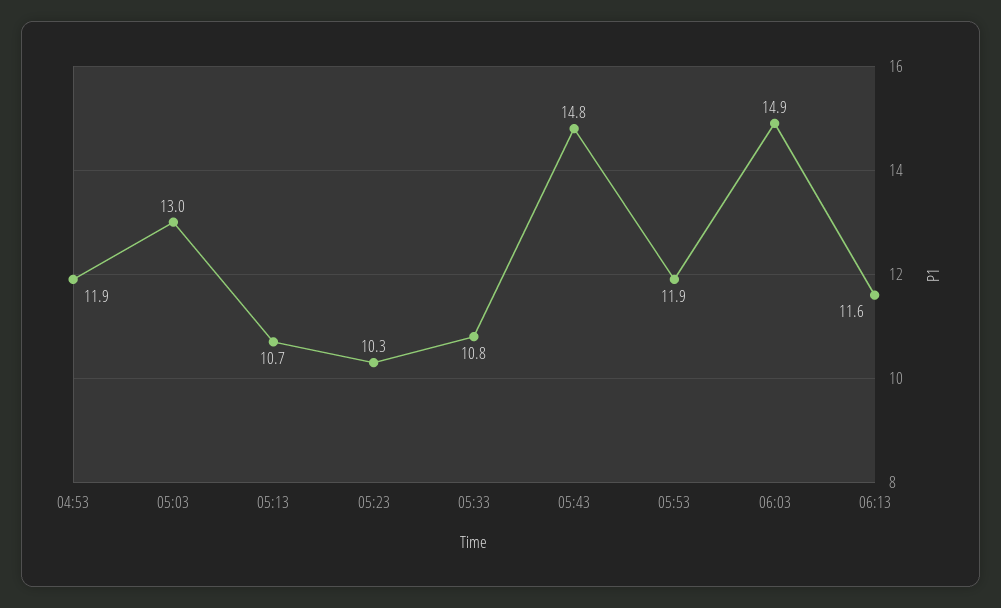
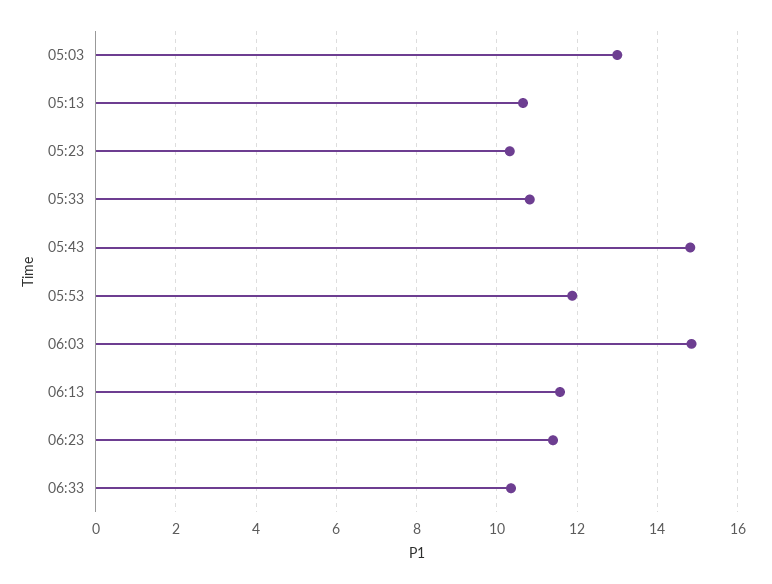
04:53: 11.9 -> none
06:23: none -> 11.4
06:33: none -> 10.4

